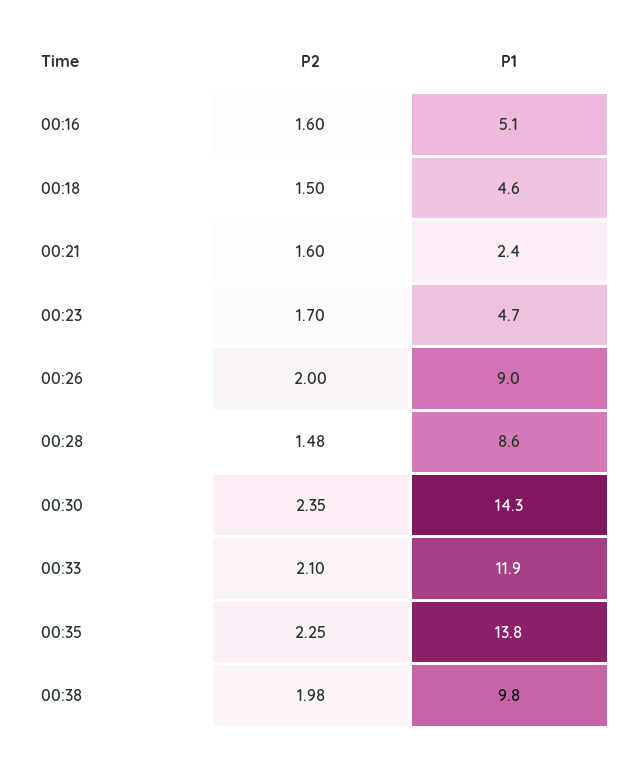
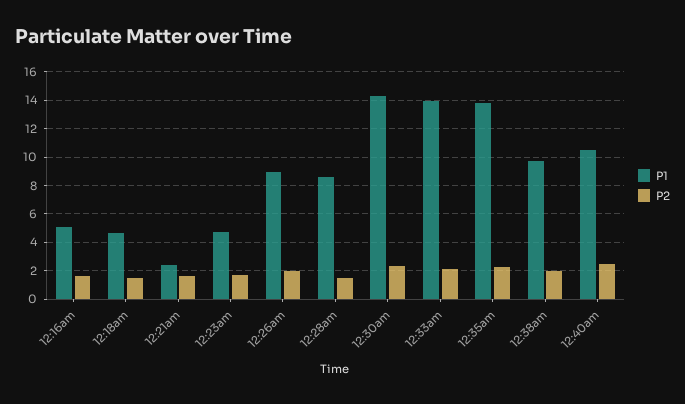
P1, 00:33: 11.9 -> 14
P1, 12:40am: none -> 10.5
P2, 12:40am: none -> 2.5

